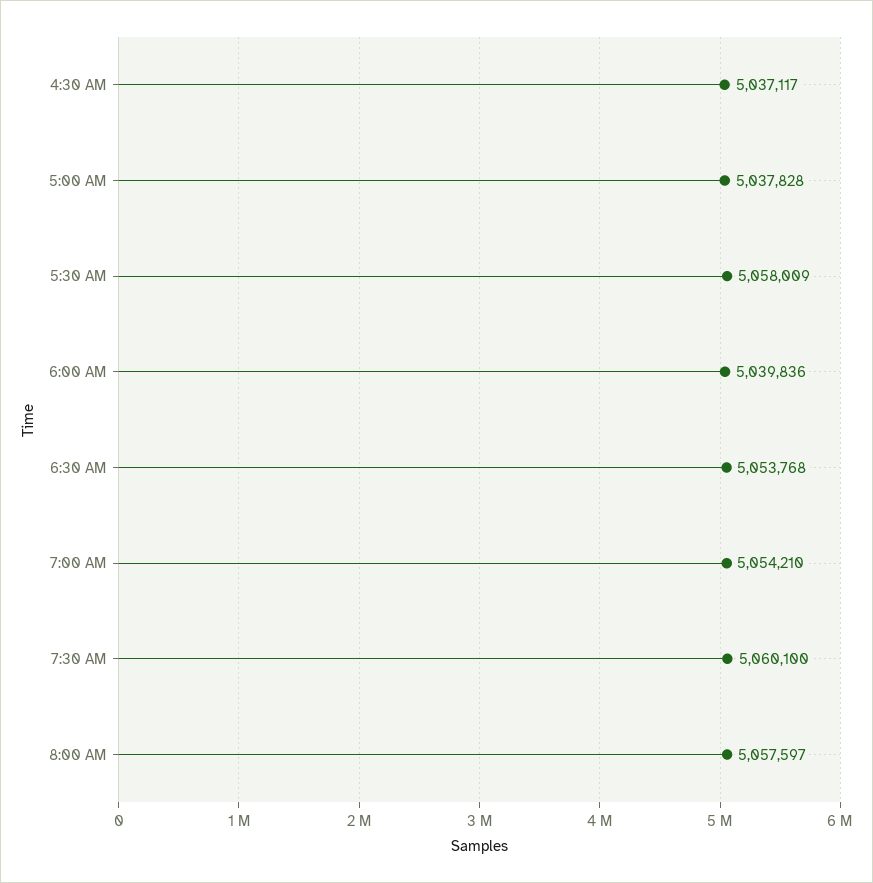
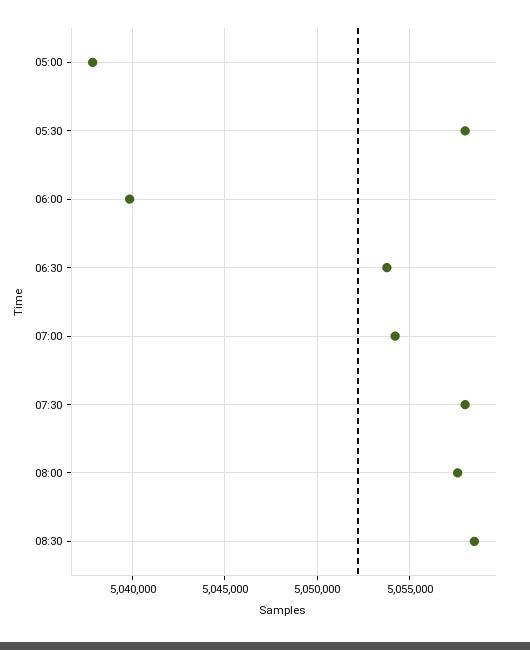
4:30 AM: 5037117 -> none
7:30 AM: 5060100 -> 5058000
08:30: none -> 5058500

